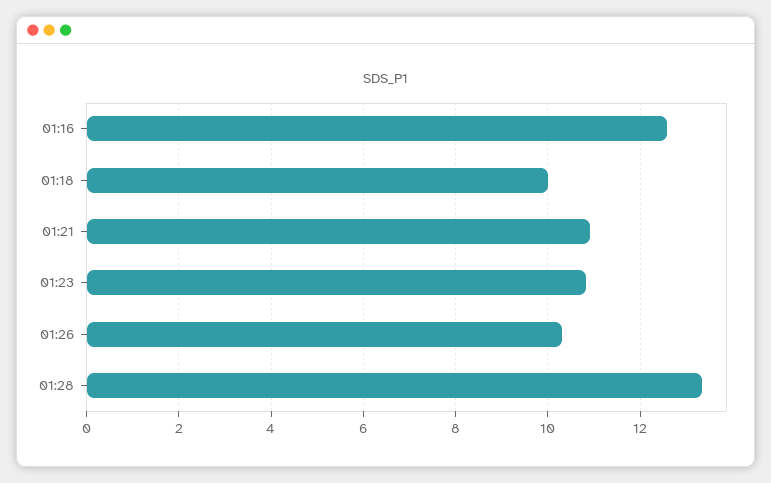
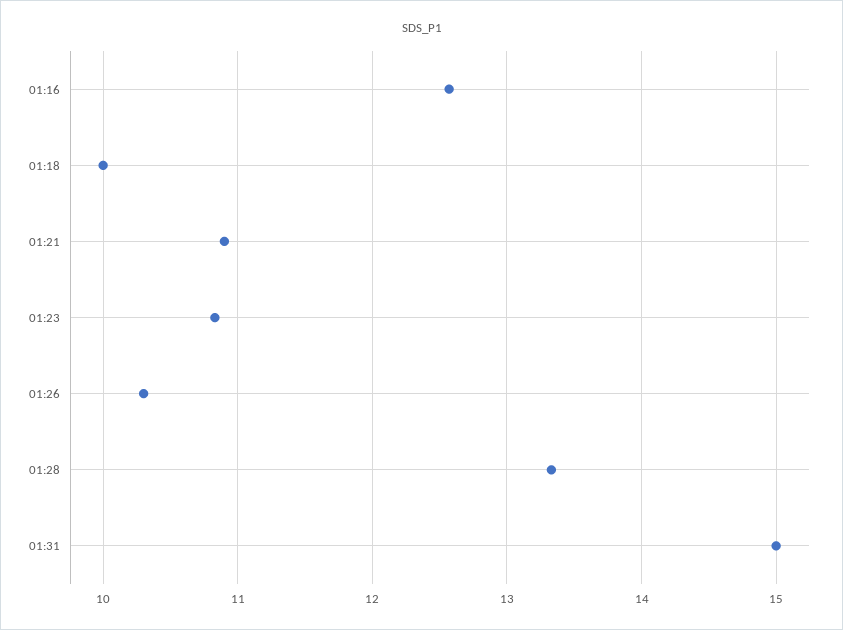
01:31: none -> 15

